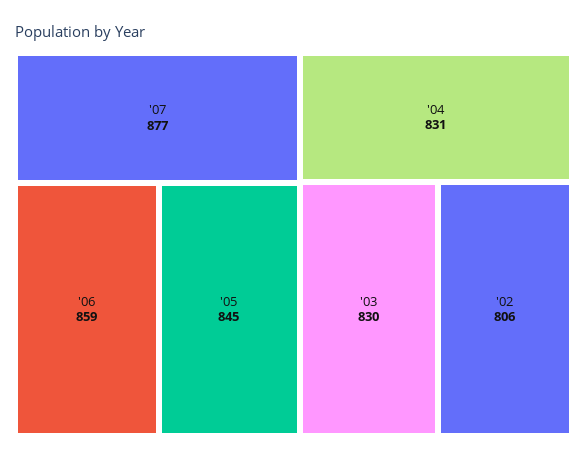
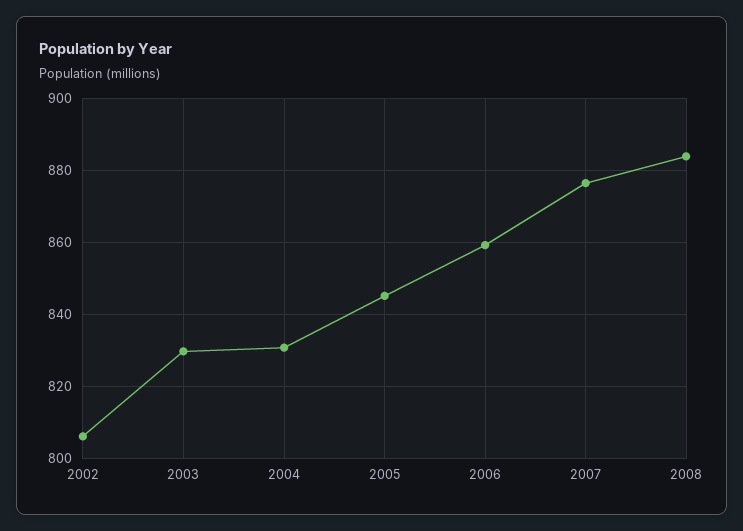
2008: none -> 884

